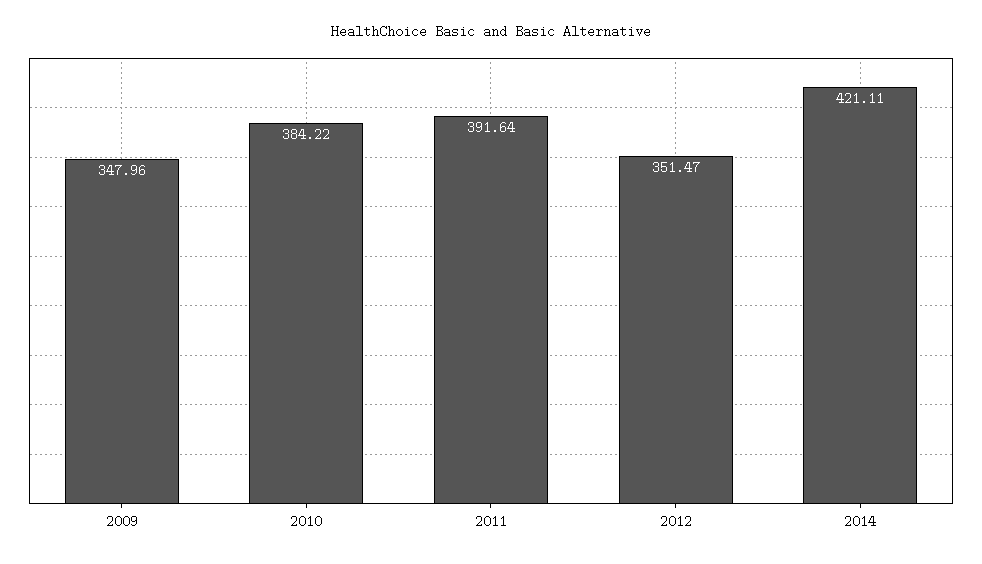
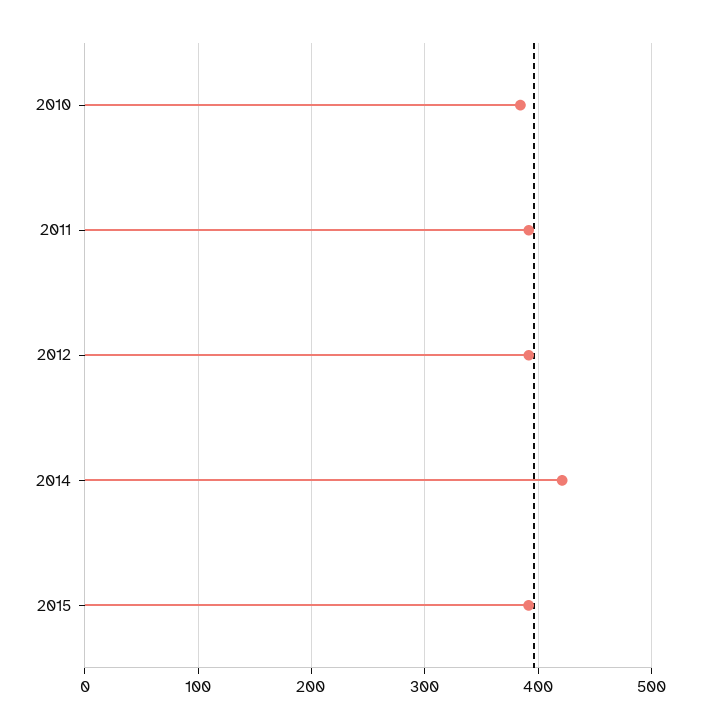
2009: 347.96 -> none
2012: 351.47 -> 390
2015: none -> 390

